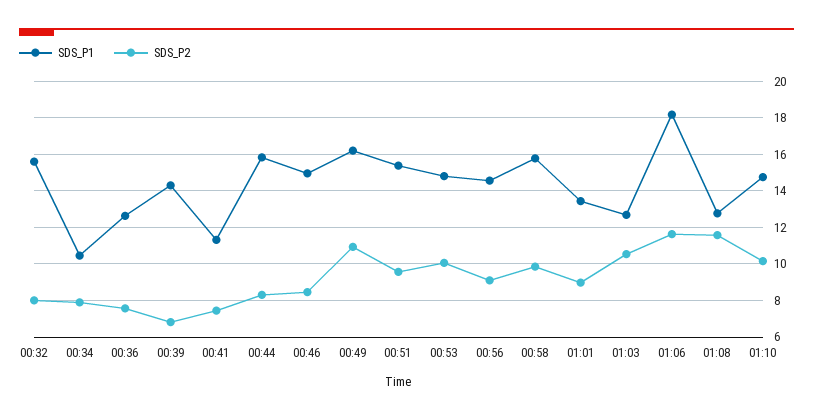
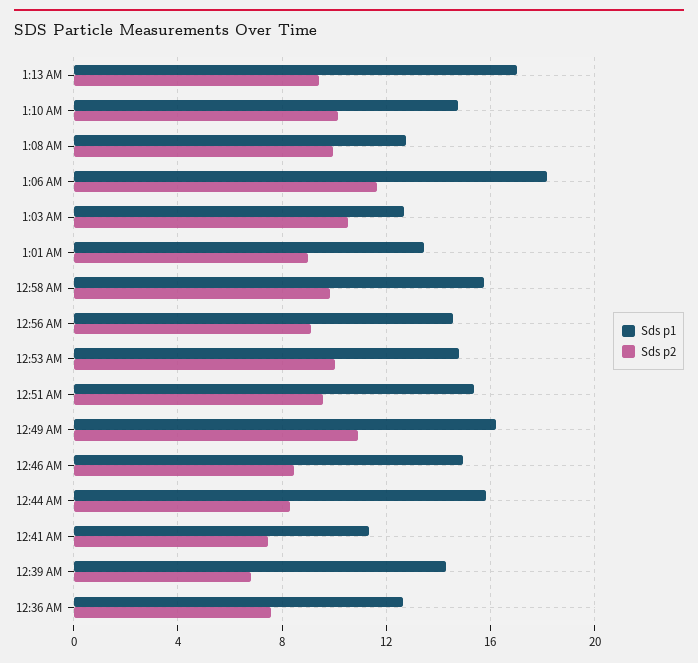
SDS_P1, 00:32: 15.5 -> none
SDS_P2, 00:32: 8 -> none
SDS_P1, 00:34: 10.5 -> none
SDS_P2, 00:34: 8 -> none
SDS_P2, 01:08: 11.5 -> 10
SDS_P1, 1:13 AM: none -> 17
SDS_P2, 1:13 AM: none -> 9.5

